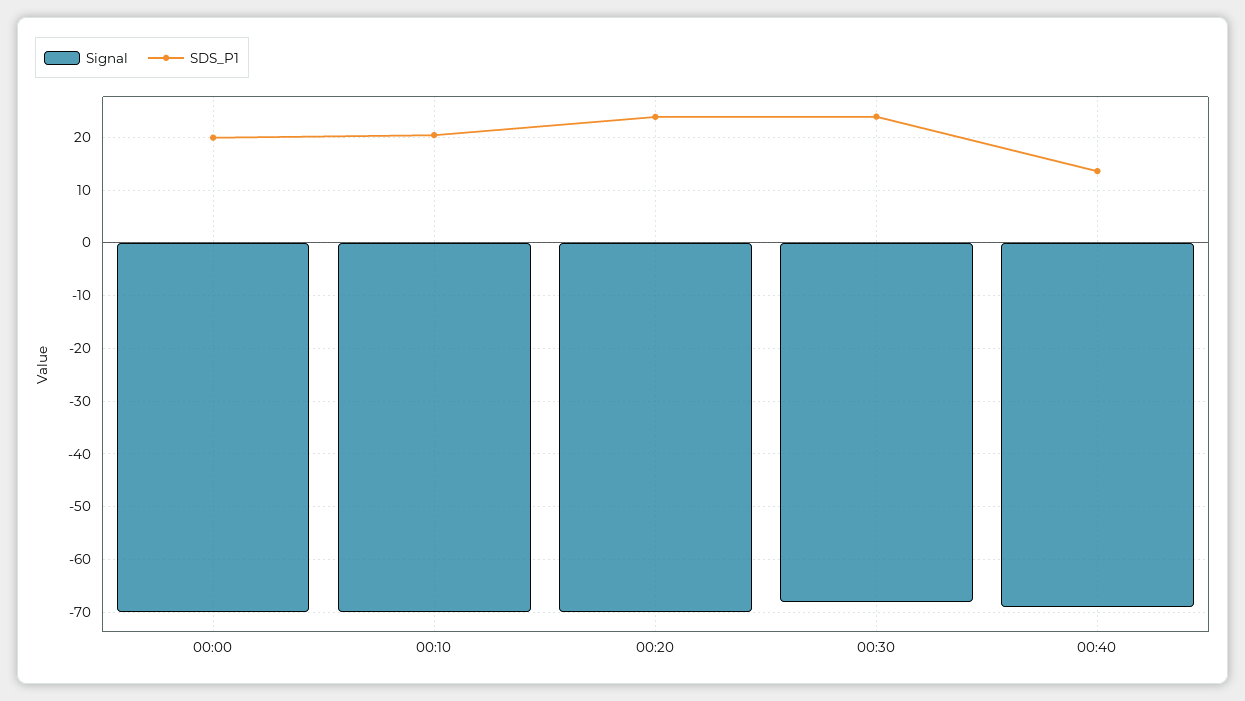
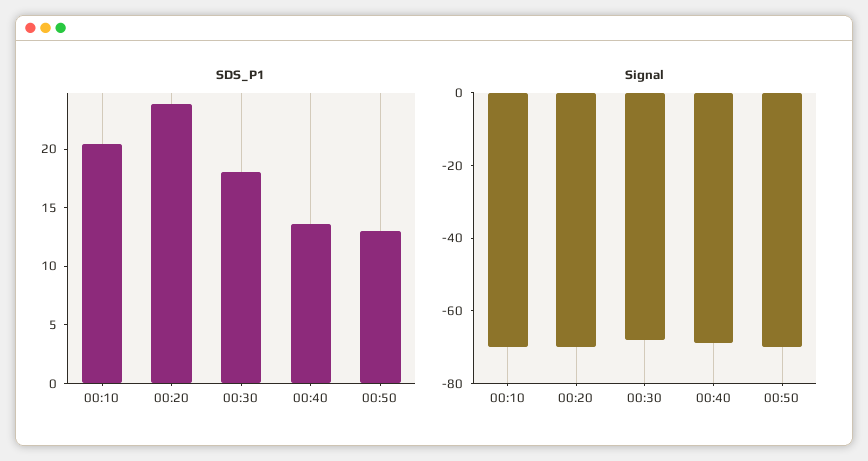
Signal, 00:00: -70 -> none
SDS_P1, 00:00: 20 -> none
SDS_P1, 00:30: 24 -> 18
SDS_P1, 00:50: none -> 13
Signal, 00:50: none -> -70

